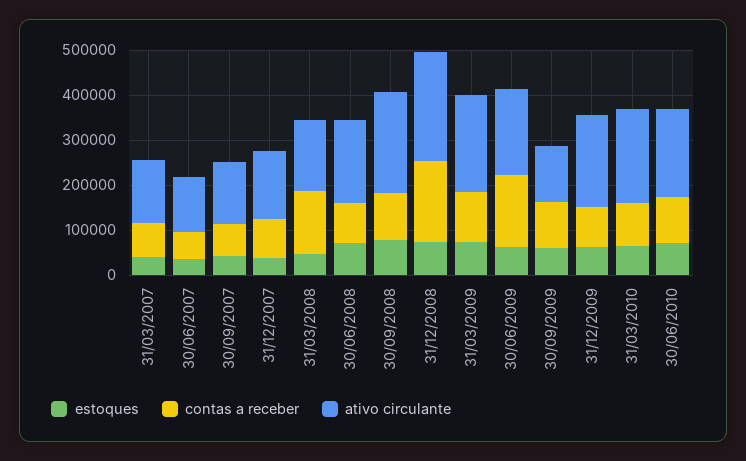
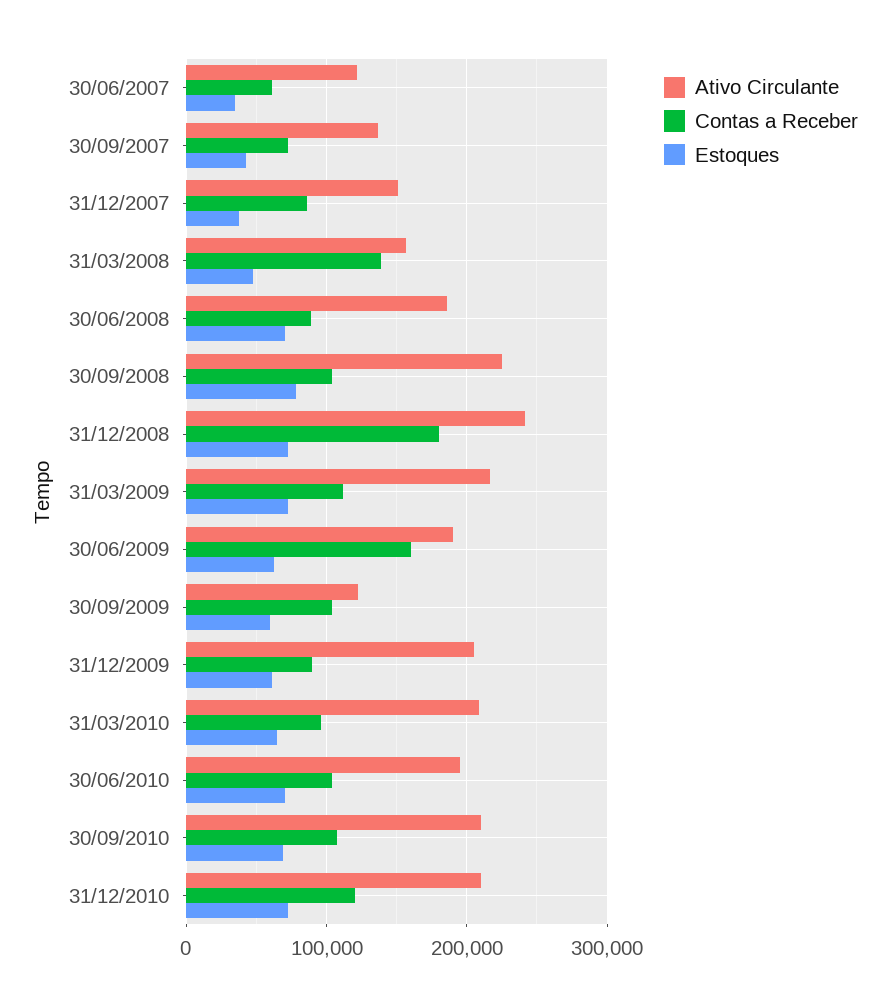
estoques, 31/03/2007: 40000 -> none
contas a receber, 31/03/2007: 80000 -> none
ativo circulante, 31/03/2007: 140000 -> none
ativo circulante, 30/09/2010: none -> 210000
contas a receber, 30/09/2010: none -> 110000
estoques, 30/09/2010: none -> 70000
ativo circulante, 31/12/2010: none -> 210000
contas a receber, 31/12/2010: none -> 120000
estoques, 31/12/2010: none -> 70000

